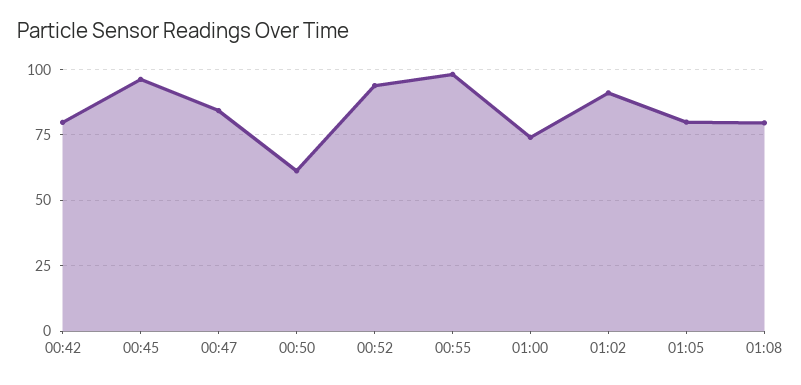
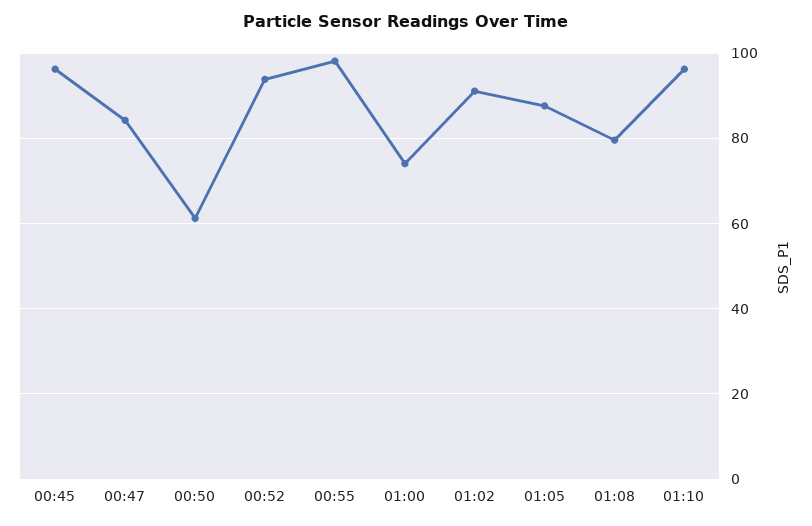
00:42: 80 -> none
01:05: 80 -> 88
01:10: none -> 96

